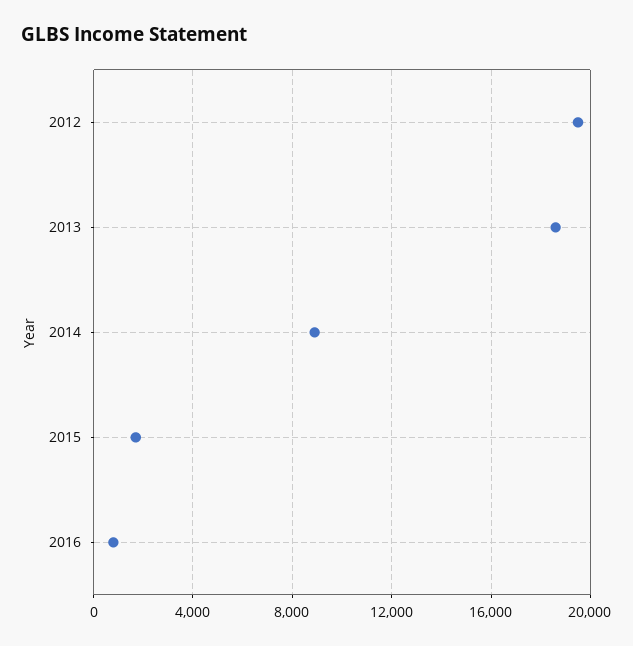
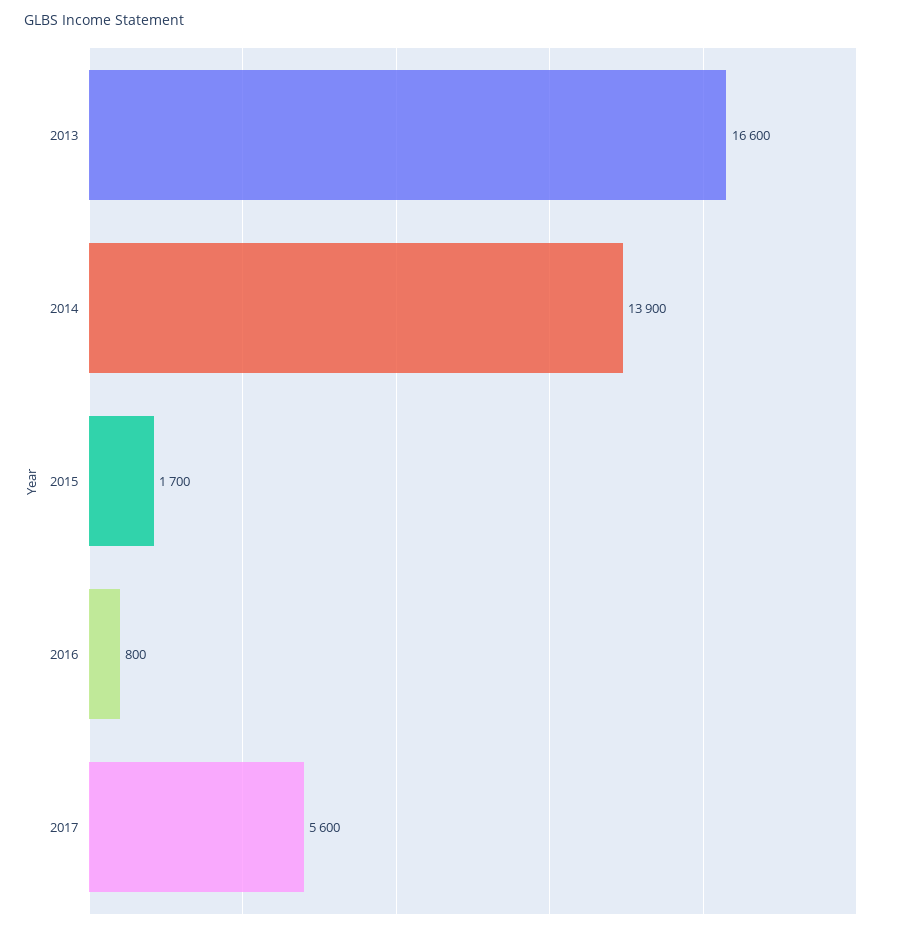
2012: 19500 -> none
2013: 18500 -> 16600
2014: 9000 -> 13900
2017: none -> 5600

